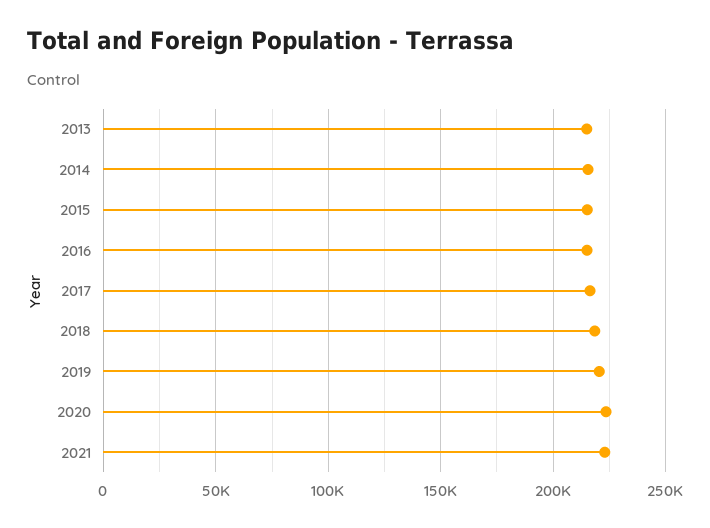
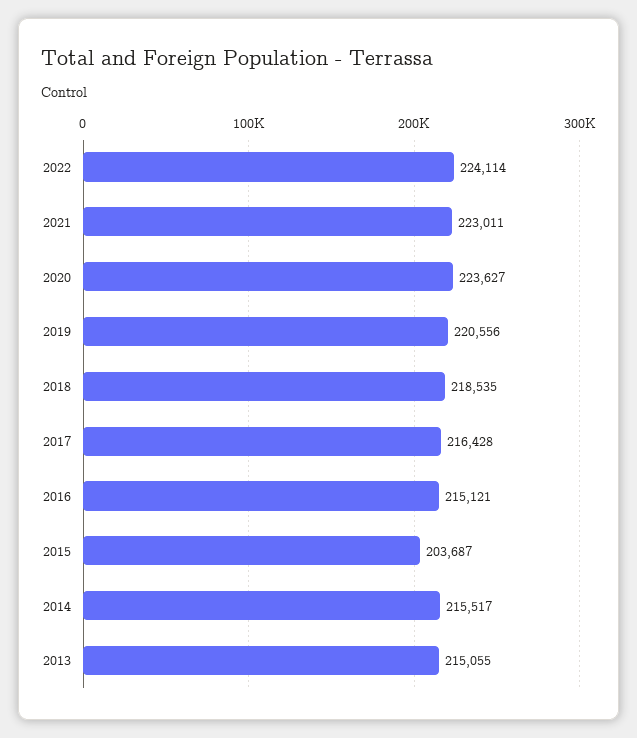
2015: 215000 -> 203687
2022: none -> 224114

